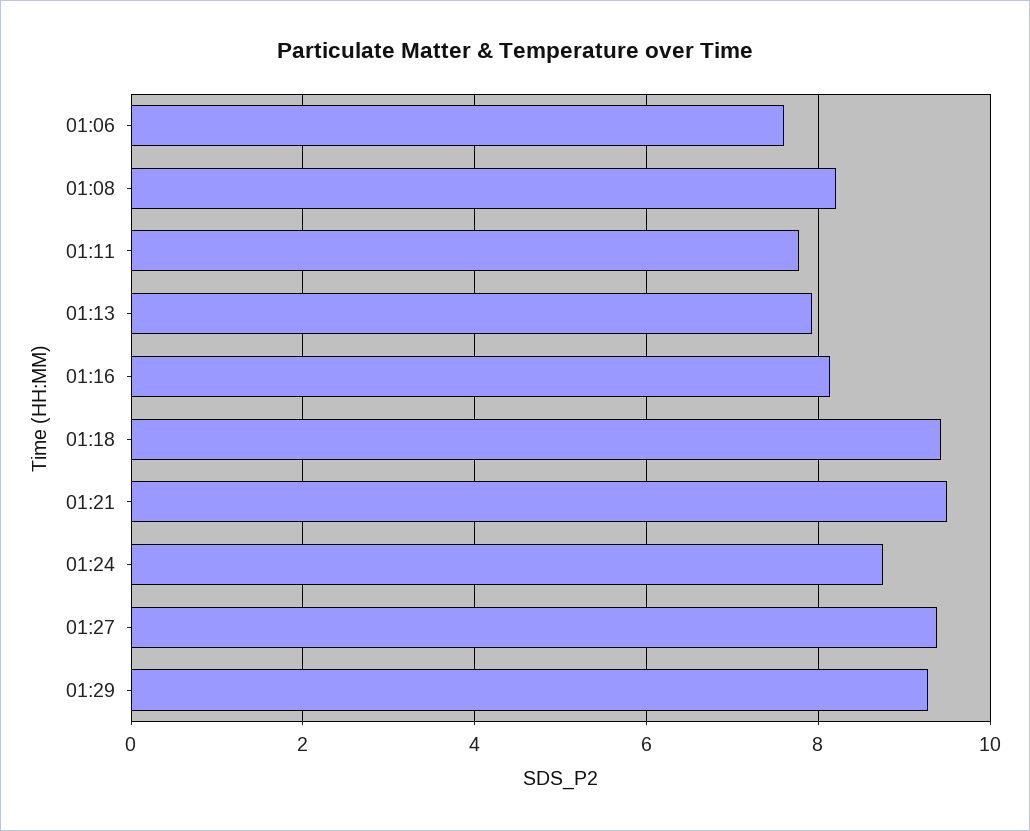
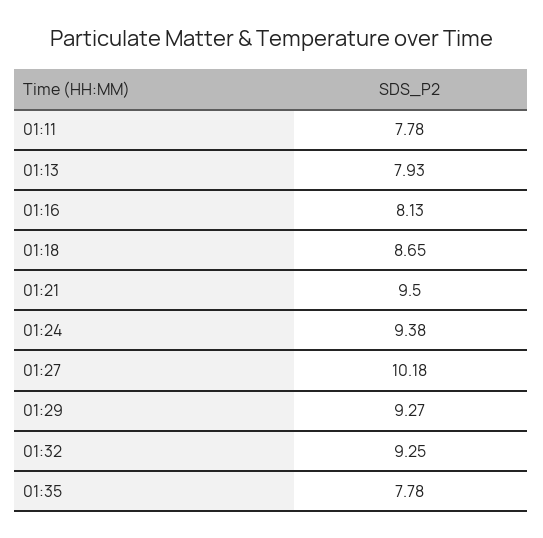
01:06: 7.6 -> none
01:08: 8.2 -> none
01:18: 9.4 -> 8.65
01:24: 8.8 -> 9.38
01:27: 9.4 -> 10.18
01:32: none -> 9.25
01:35: none -> 7.78

